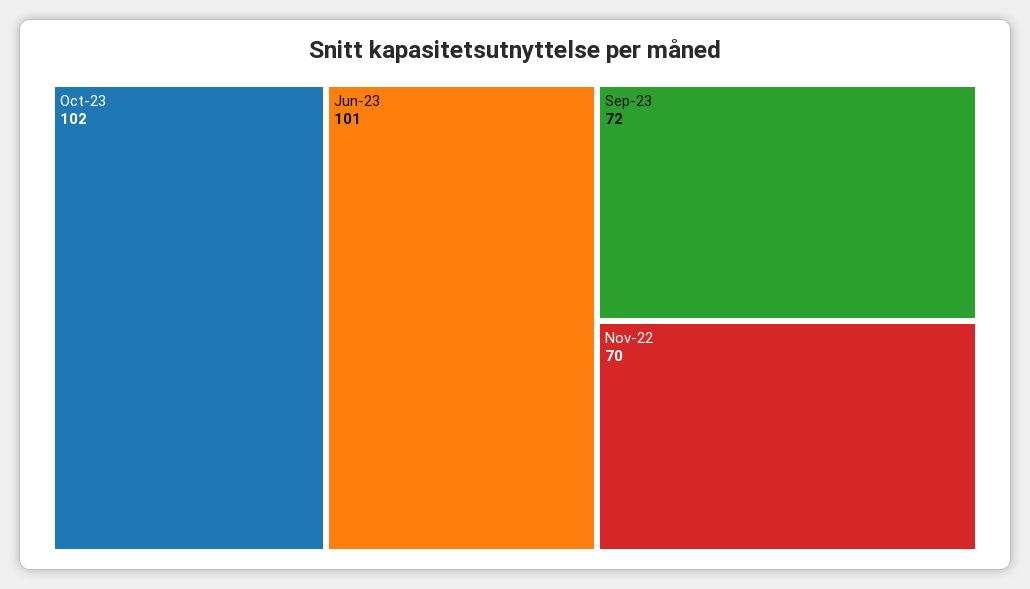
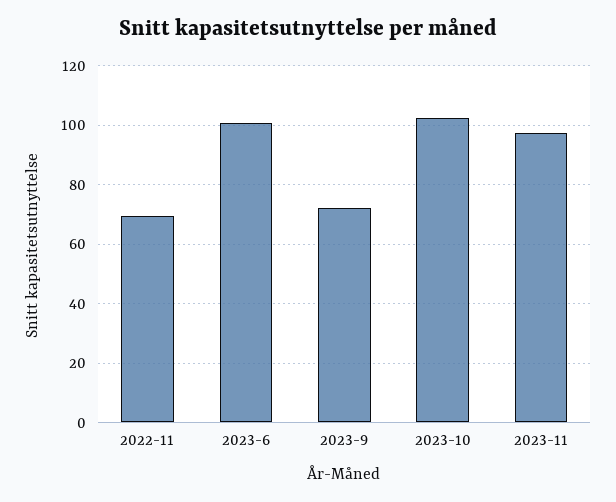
2023-11: none -> 97.5

